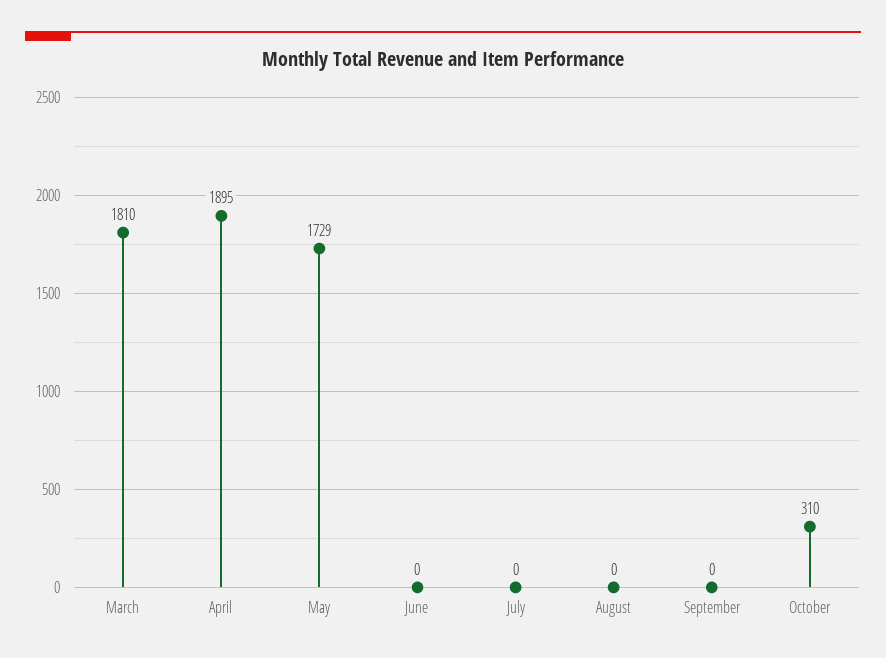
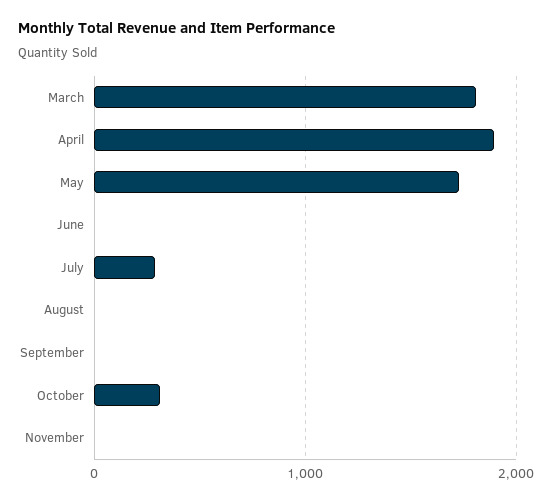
July: 0 -> 300
November: none -> 0

